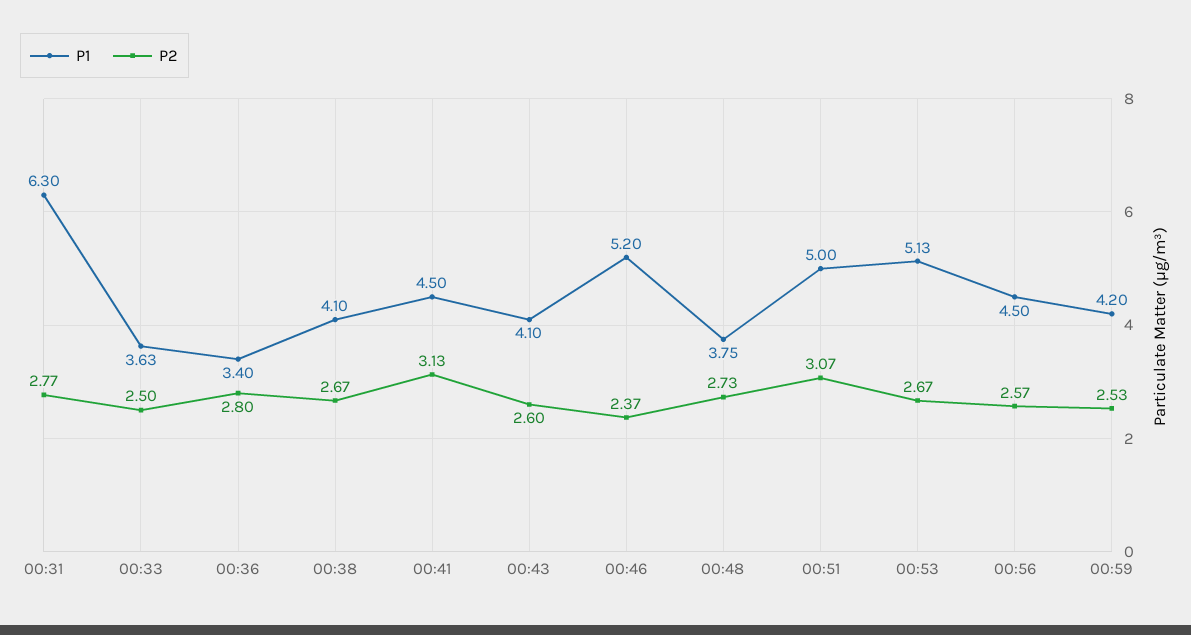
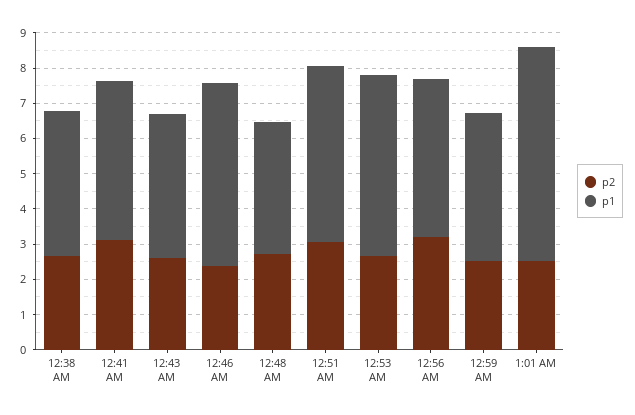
P1, 00:31: 6.3 -> none
P2, 00:31: 2.77 -> none
P1, 00:33: 3.63 -> none
P2, 00:33: 2.5 -> none
P1, 00:36: 3.4 -> none
P2, 00:36: 2.8 -> none
P2, 00:56: 2.57 -> 3.25
P2, 1:01 AM: none -> 2.5
P1, 1:01 AM: none -> 6

